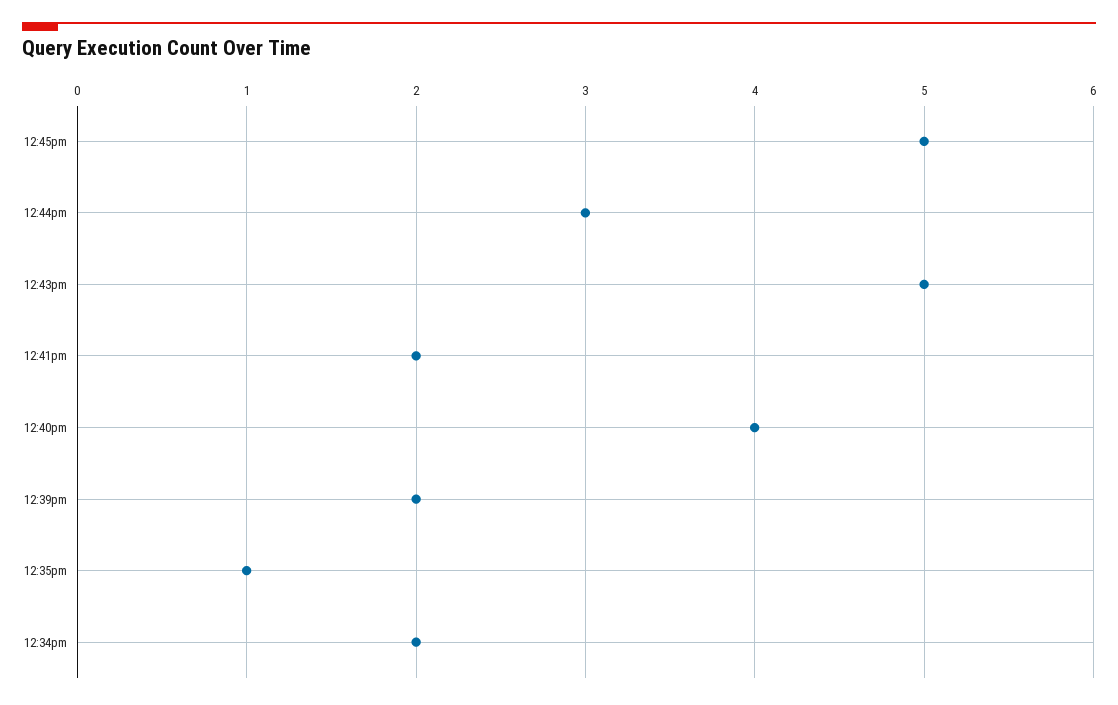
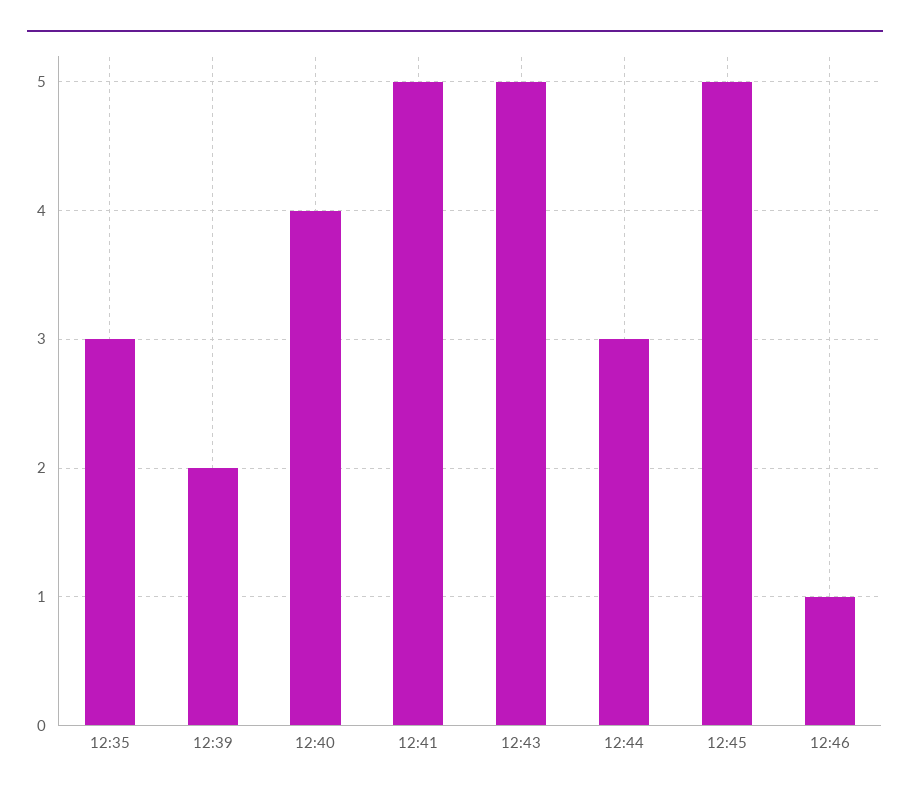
12:41pm: 2 -> 5
12:35pm: 1 -> 3
12:34pm: 2 -> none
12:46: none -> 1

